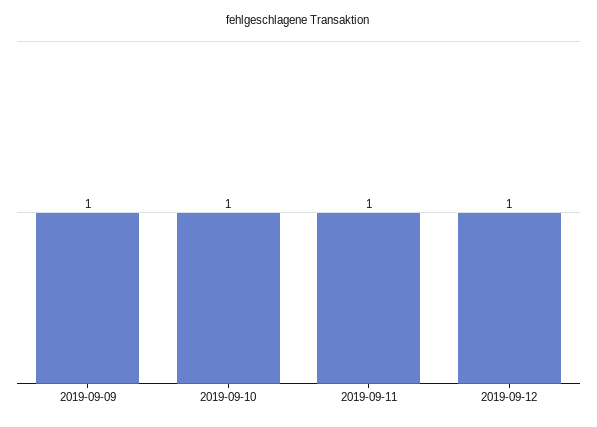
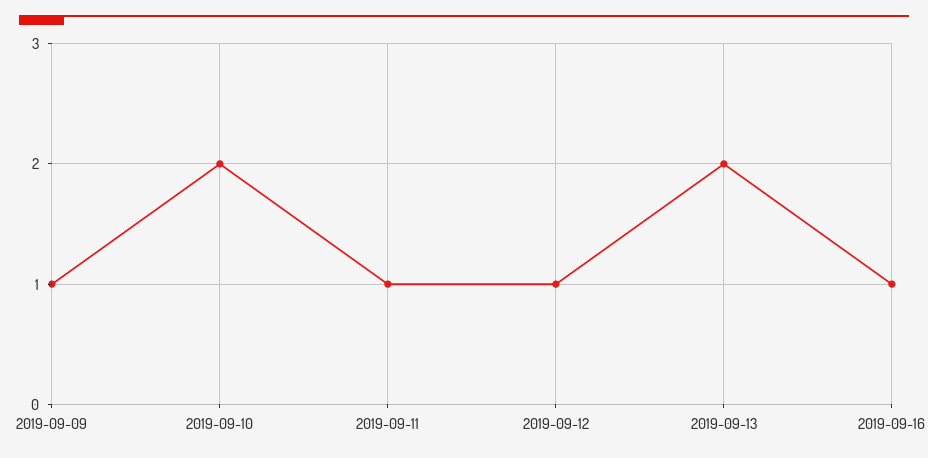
2019-09-10: 1 -> 2
2019-09-13: none -> 2
2019-09-16: none -> 1

